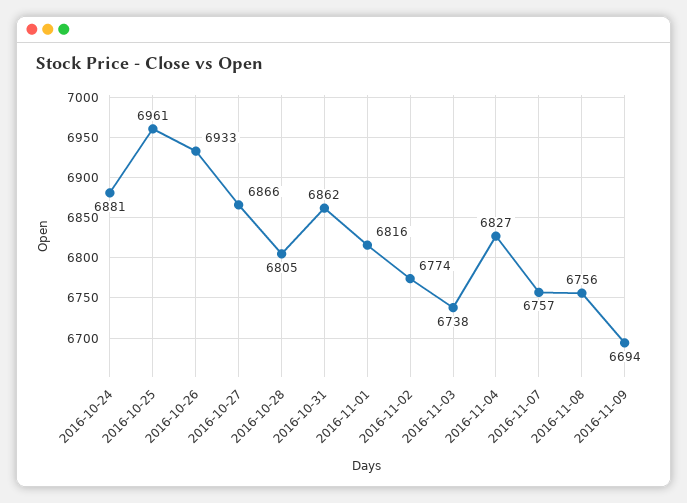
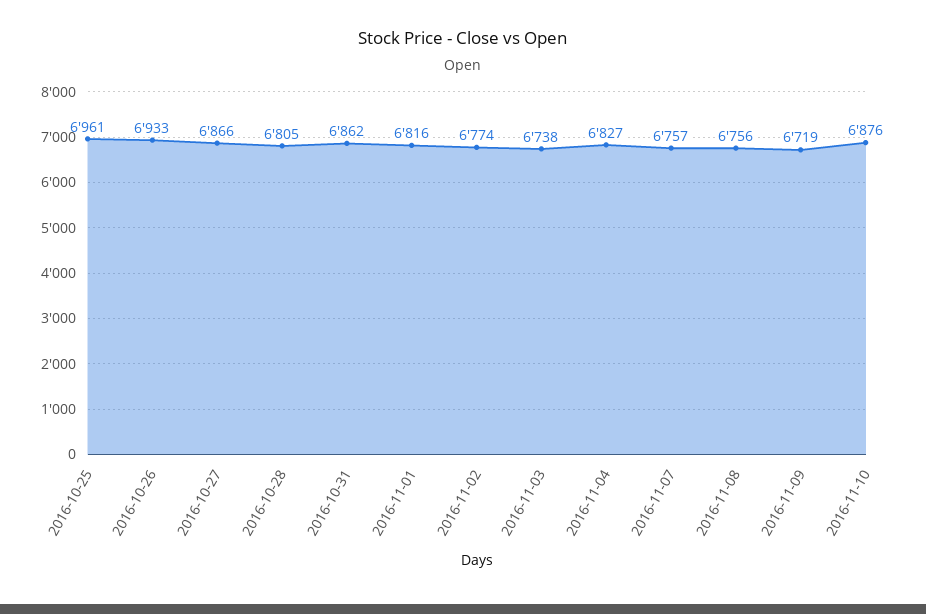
2016-10-24: 6881 -> none
2016-11-09: 6694 -> 6719
2016-11-10: none -> 6876

